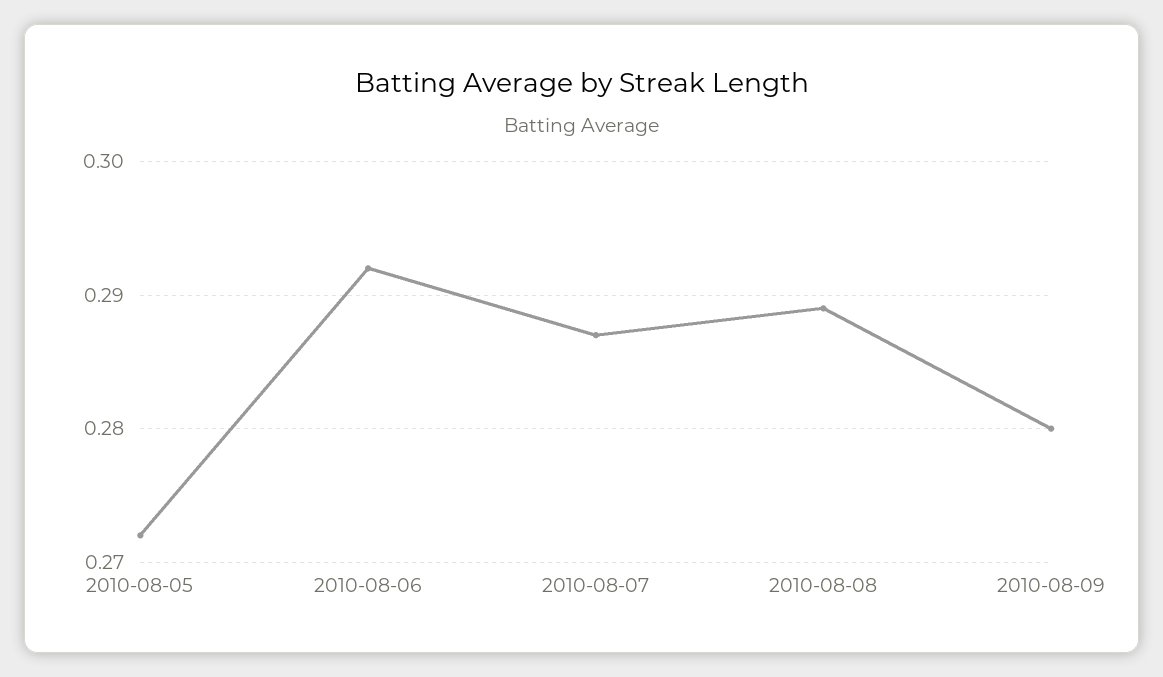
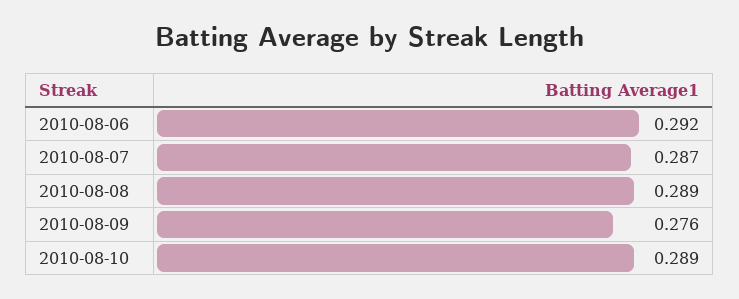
2010-08-05: 0.272 -> none
2010-08-09: 0.28 -> 0.276
2010-08-10: none -> 0.289

